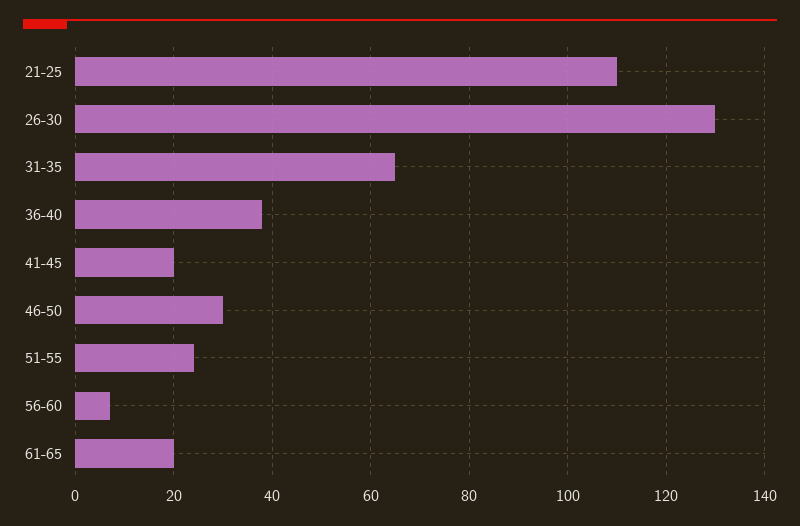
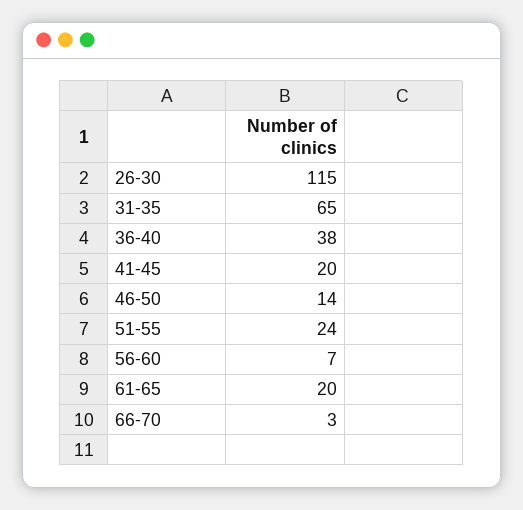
21-25: 110 -> none
26-30: 130 -> 115
46-50: 30 -> 14
66-70: none -> 3

